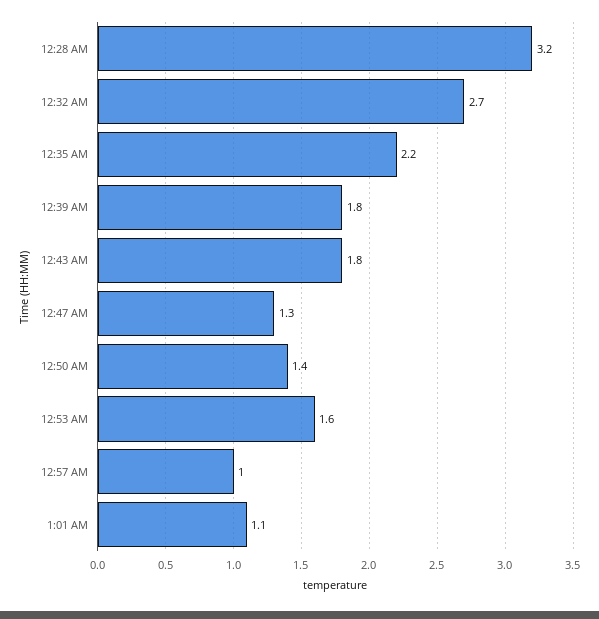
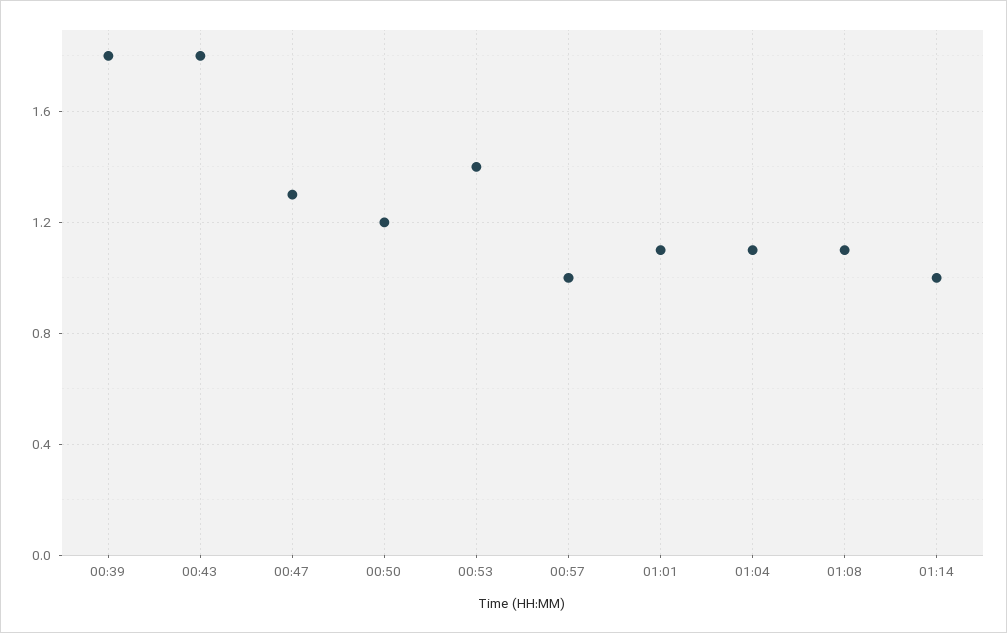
12:28 AM: 3.2 -> none
12:32 AM: 2.7 -> none
12:35 AM: 2.2 -> none
12:50 AM: 1.4 -> 1.2
12:53 AM: 1.6 -> 1.4
01:04: none -> 1.1
01:08: none -> 1.1
01:14: none -> 1

